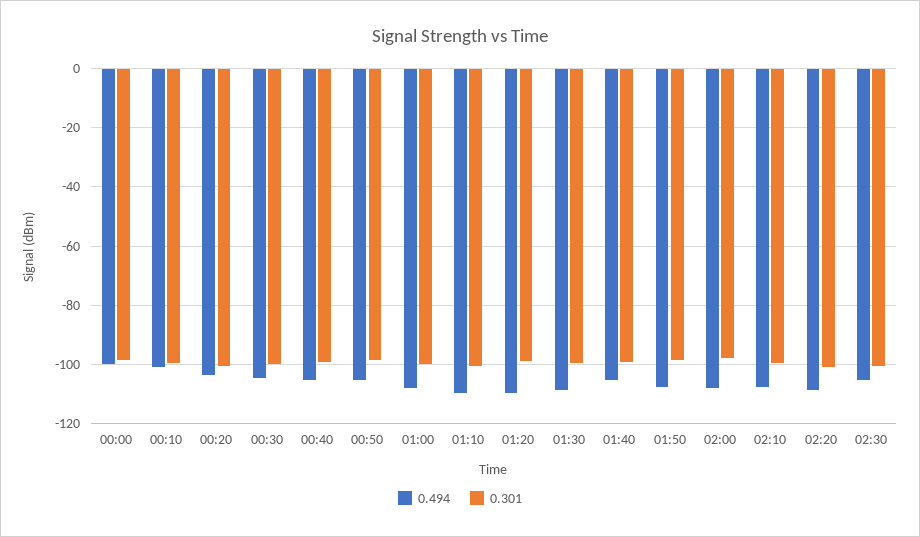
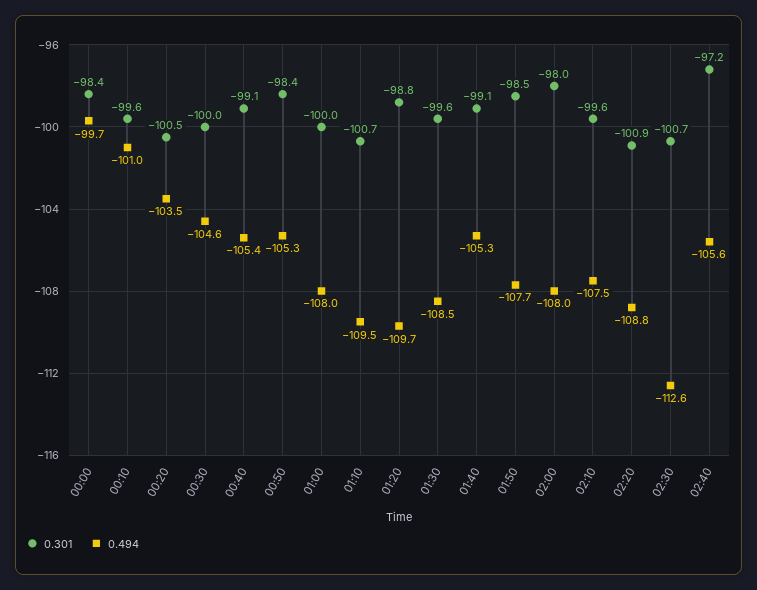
0.494, 02:30: -105 -> -112.6
0.301, 02:40: none -> -97.2
0.494, 02:40: none -> -105.6

